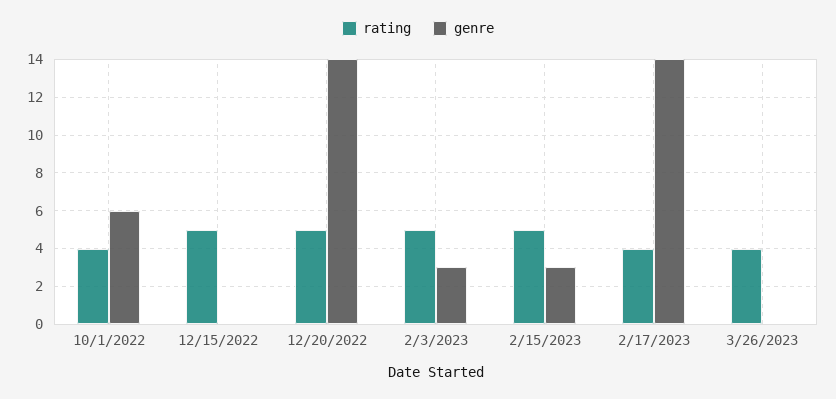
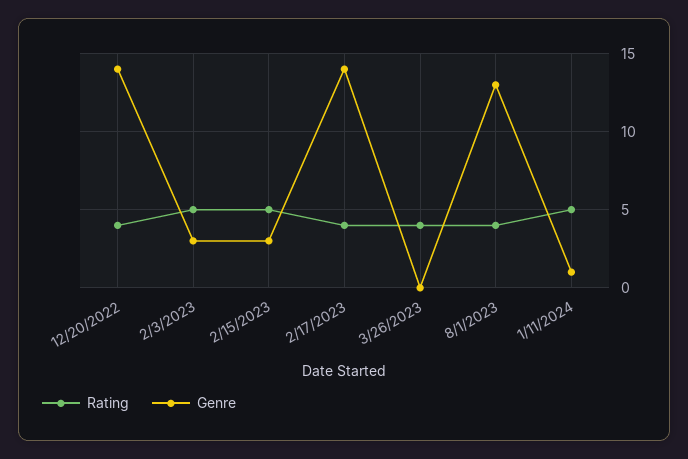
rating, 10/1/2022: 4 -> none
genre, 10/1/2022: 6 -> none
rating, 12/15/2022: 5 -> none
genre, 12/15/2022: 0 -> none
rating, 12/20/2022: 5 -> 4
rating, 8/1/2023: none -> 4
genre, 8/1/2023: none -> 13
rating, 1/11/2024: none -> 5
genre, 1/11/2024: none -> 1

